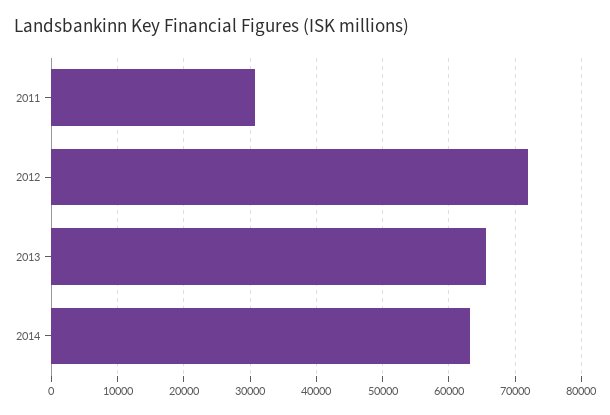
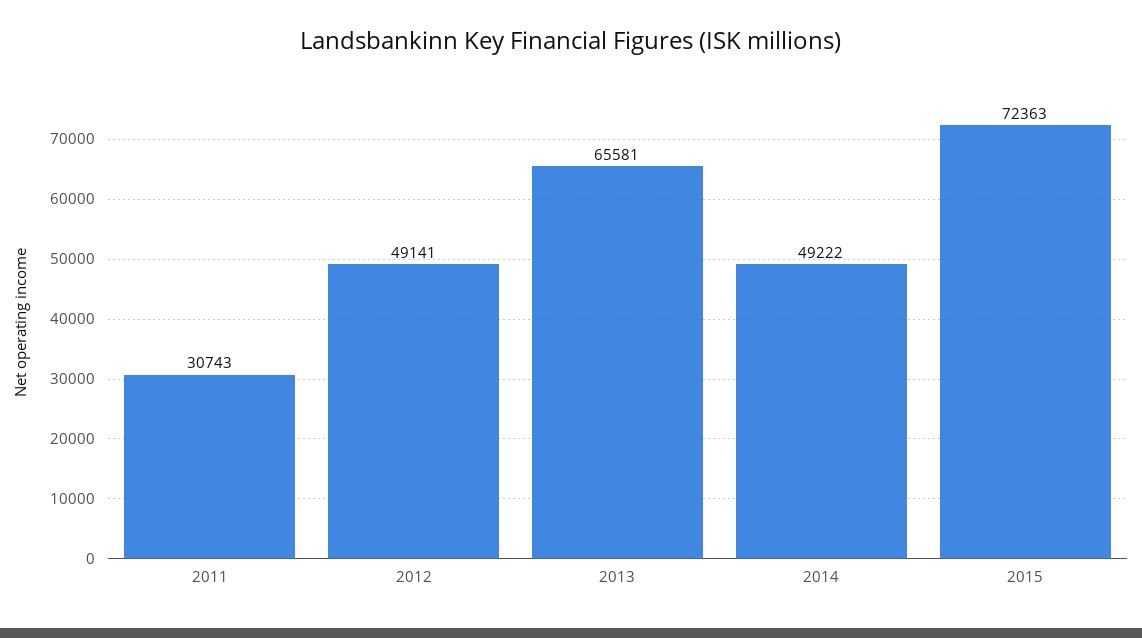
2012: 72000 -> 49141
2014: 63000 -> 49222
2015: none -> 72363

